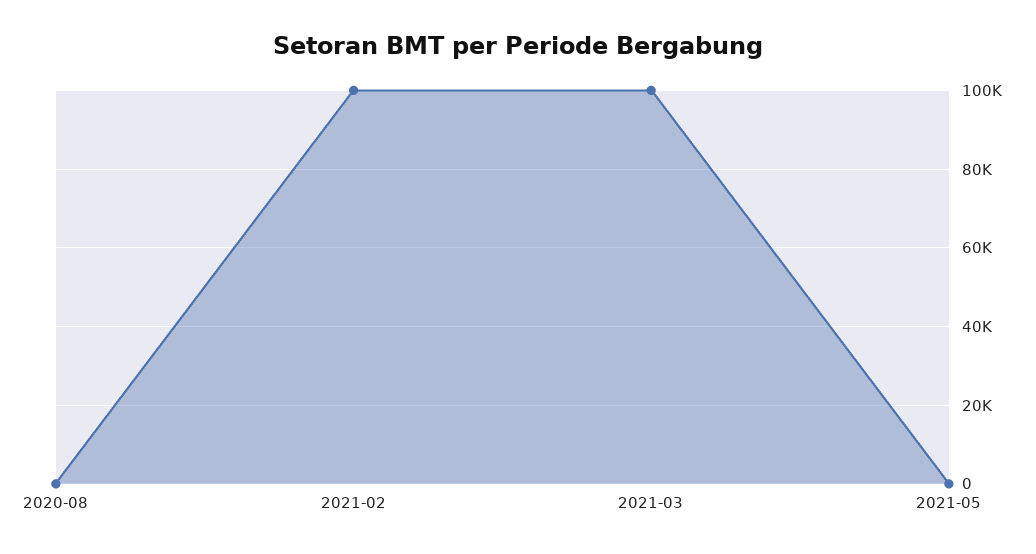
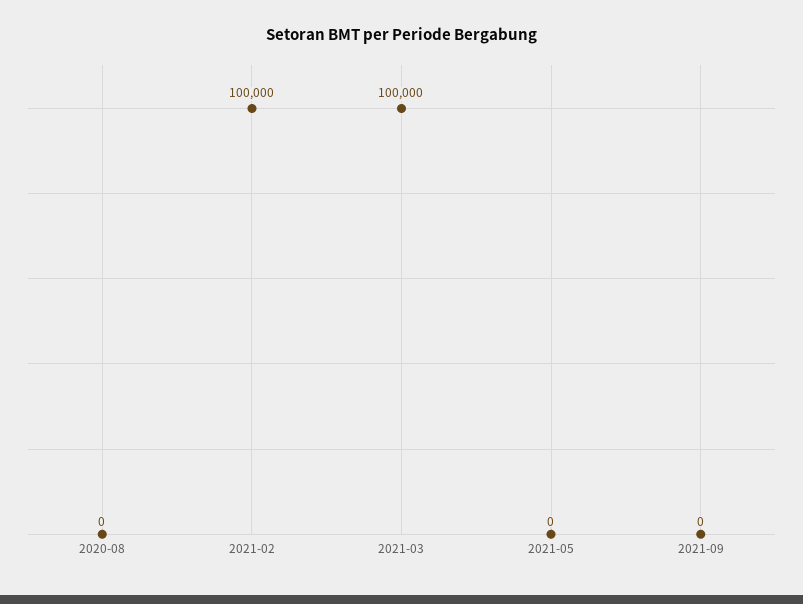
2021-09: none -> 0

